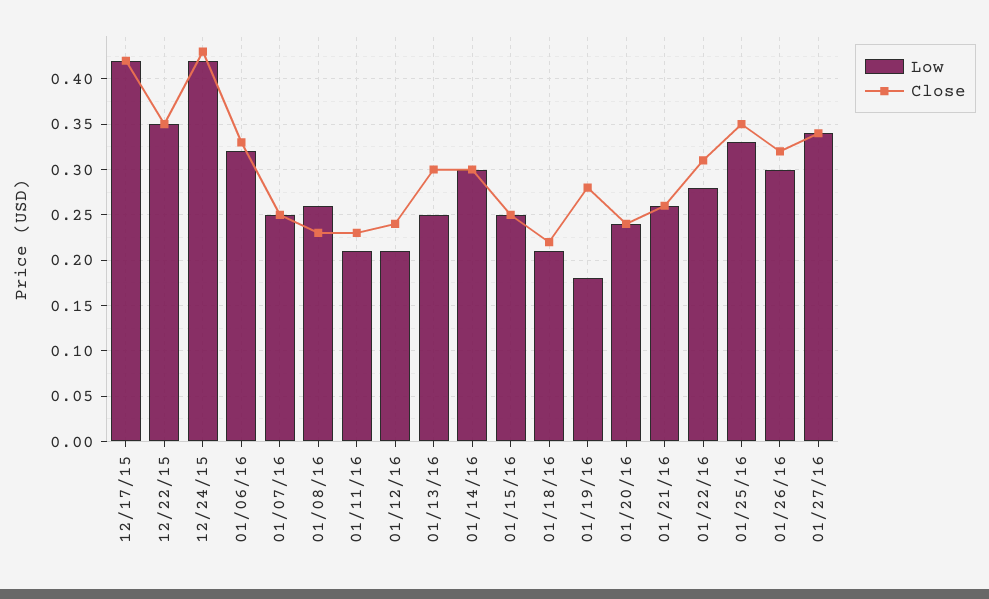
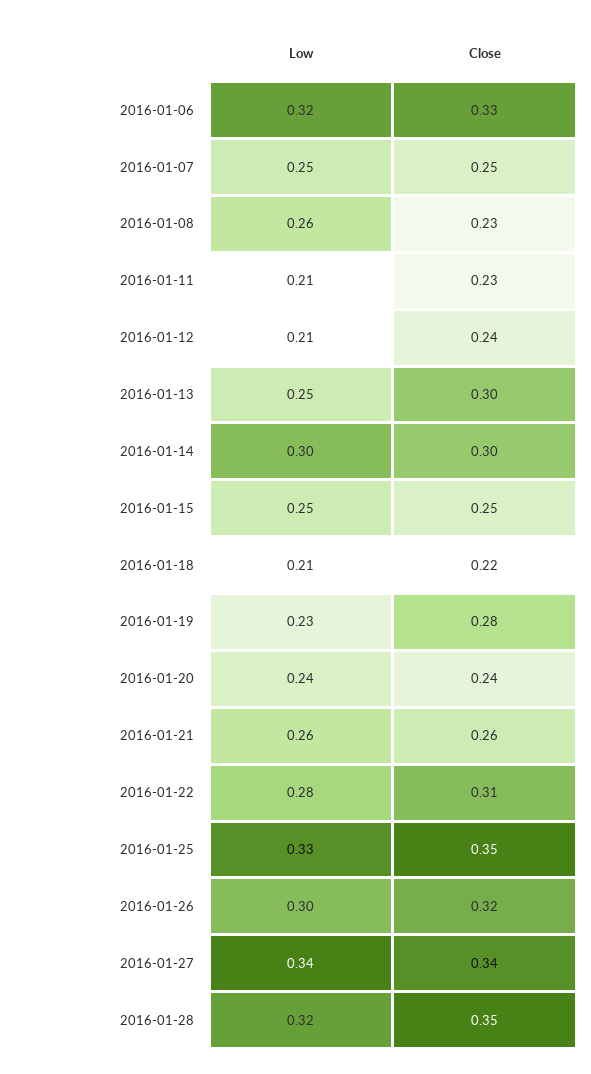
Low, 12/17/15: 0.42 -> none
Close, 12/17/15: 0.42 -> none
Low, 12/22/15: 0.35 -> none
Close, 12/22/15: 0.35 -> none
Low, 12/24/15: 0.42 -> none
Close, 12/24/15: 0.43 -> none
Low, 01/19/16: 0.18 -> 0.23
Low, 2016-01-28: none -> 0.32
Close, 2016-01-28: none -> 0.35

